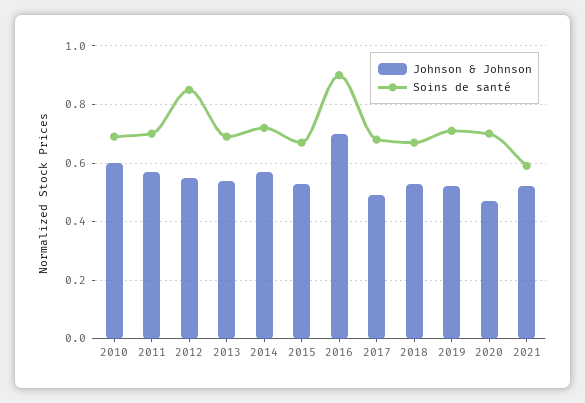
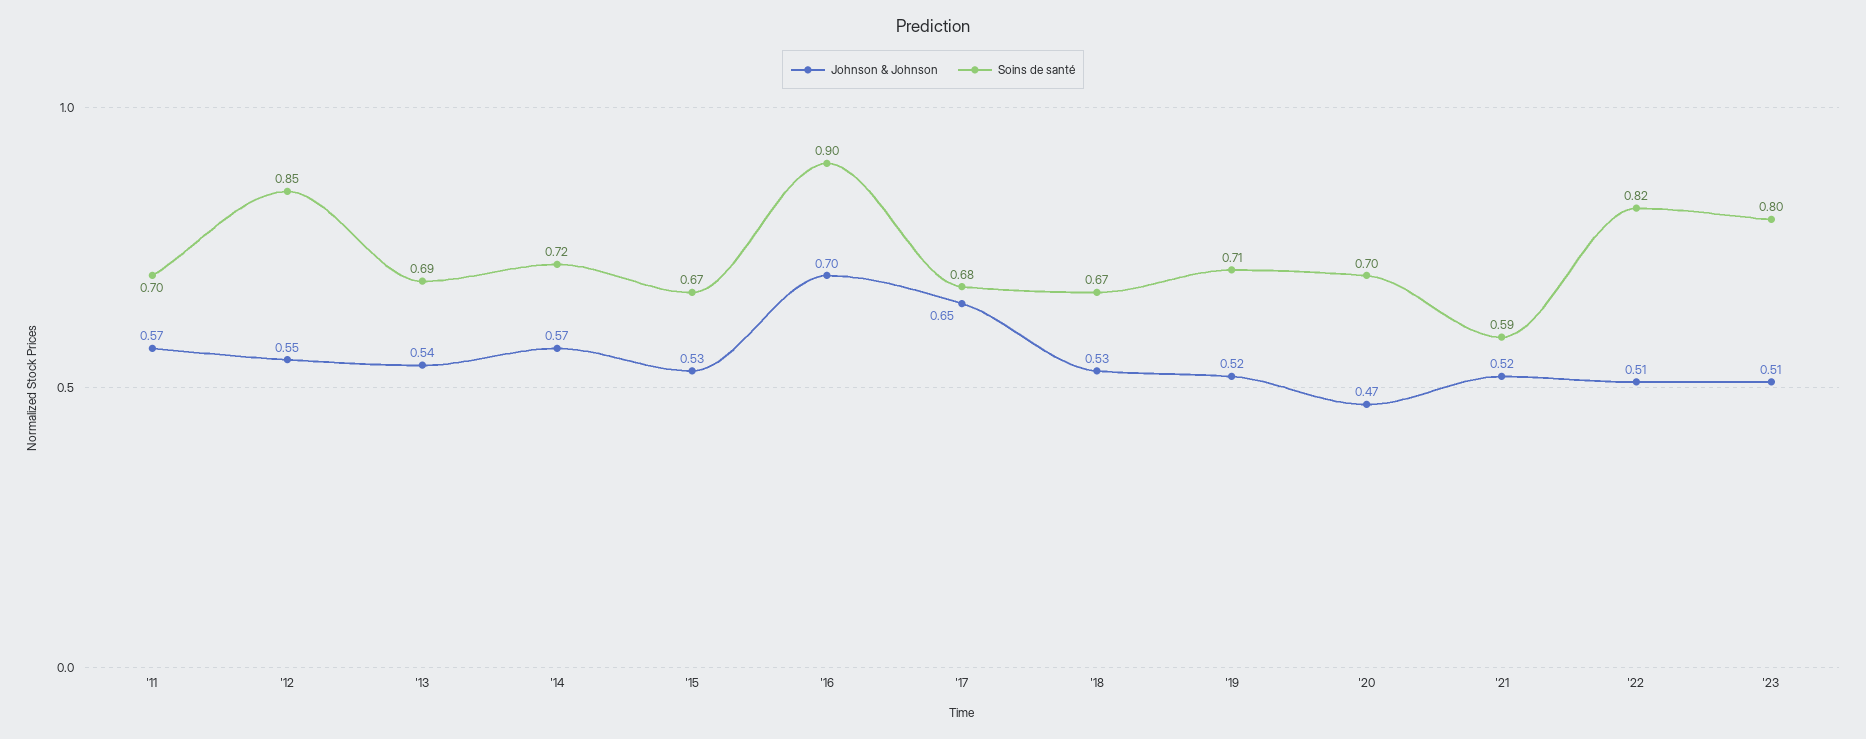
Johnson & Johnson, 2010: 0.6 -> none
Soins de santé, 2010: 0.7 -> none
Johnson & Johnson, 2017: 0.5 -> 0.65
Johnson & Johnson, '22: none -> 0.51
Soins de santé, '22: none -> 0.82
Johnson & Johnson, '23: none -> 0.51
Soins de santé, '23: none -> 0.8

